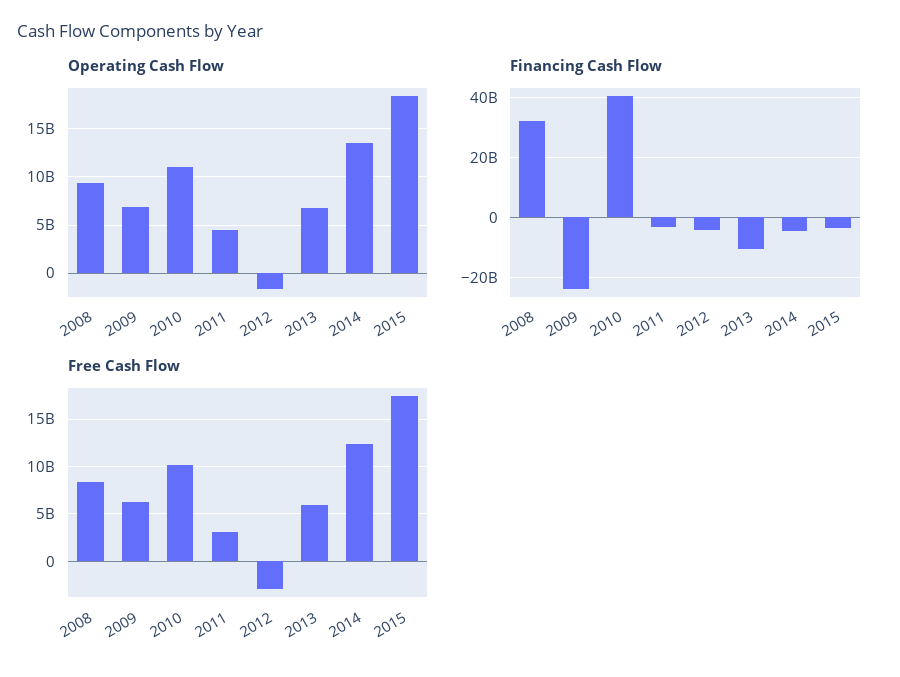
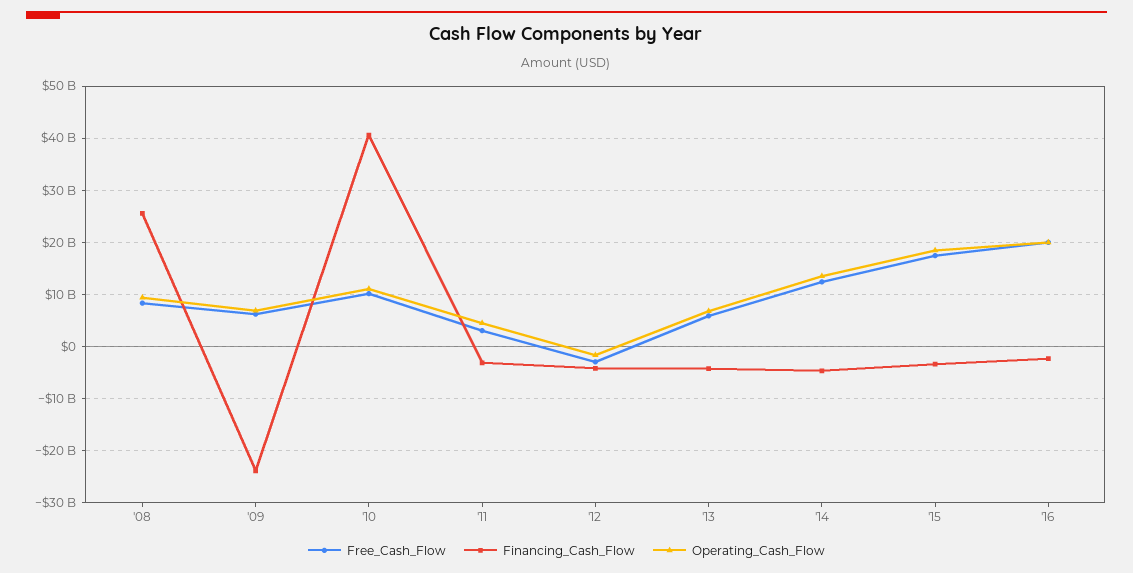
Financing Cash Flow, 2008: 32500000000 -> 26000000000
Financing Cash Flow, 2013: -10000000000 -> -4000000000
Free Cash Flow, '16: none -> 20000000000
Financing Cash Flow, '16: none -> -2000000000
Operating Cash Flow, '16: none -> 20000000000

